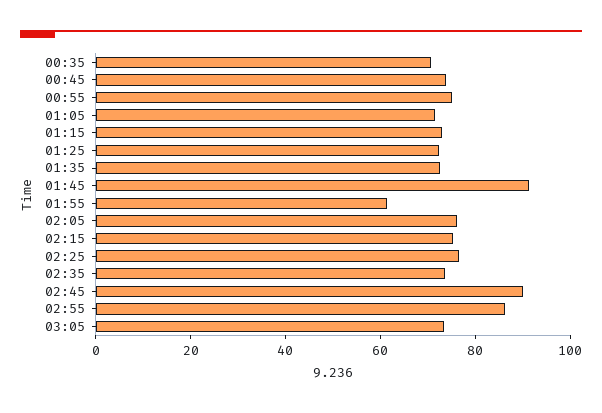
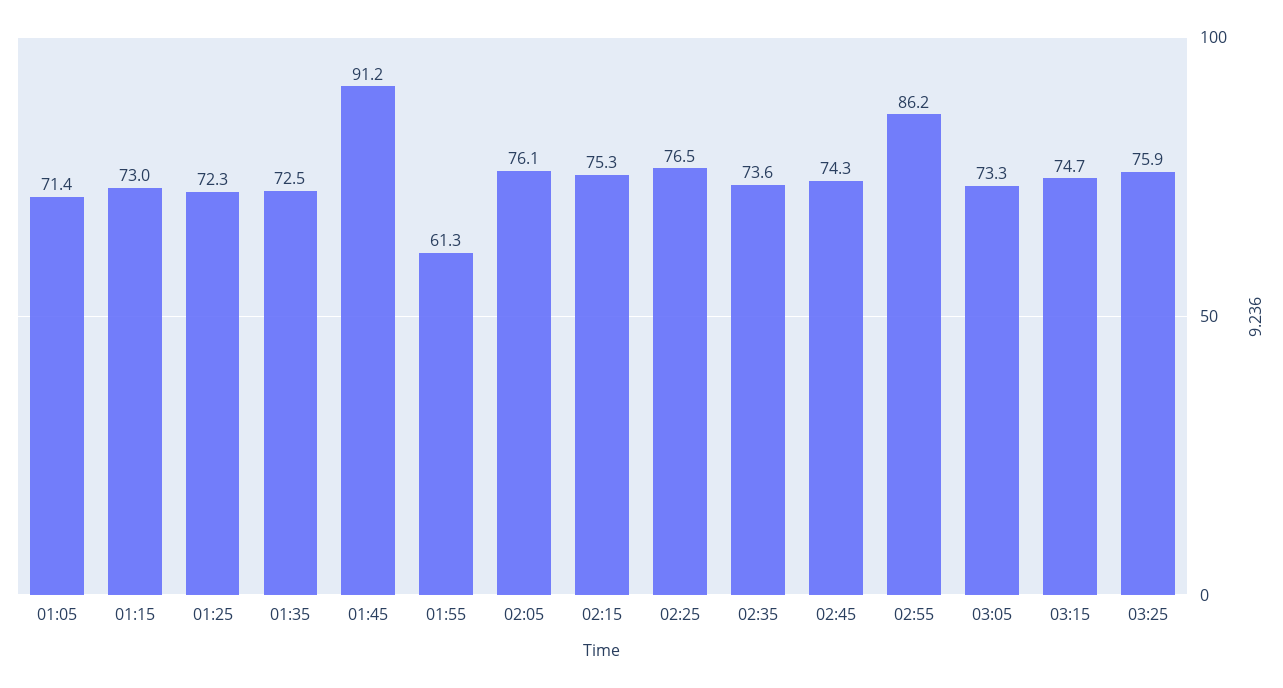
00:35: 70 -> none
00:45: 75 -> none
00:55: 75 -> none
02:45: 90 -> 74.3
03:15: none -> 74.7
03:25: none -> 75.9

